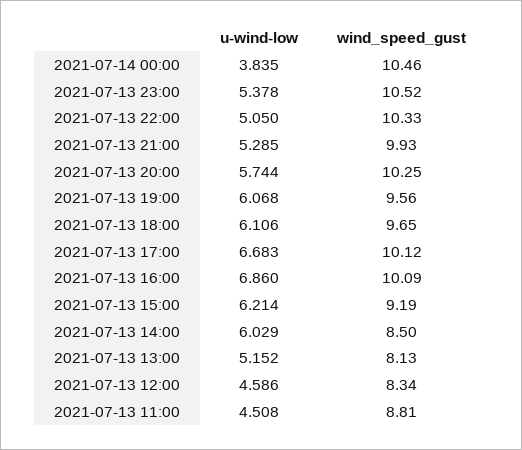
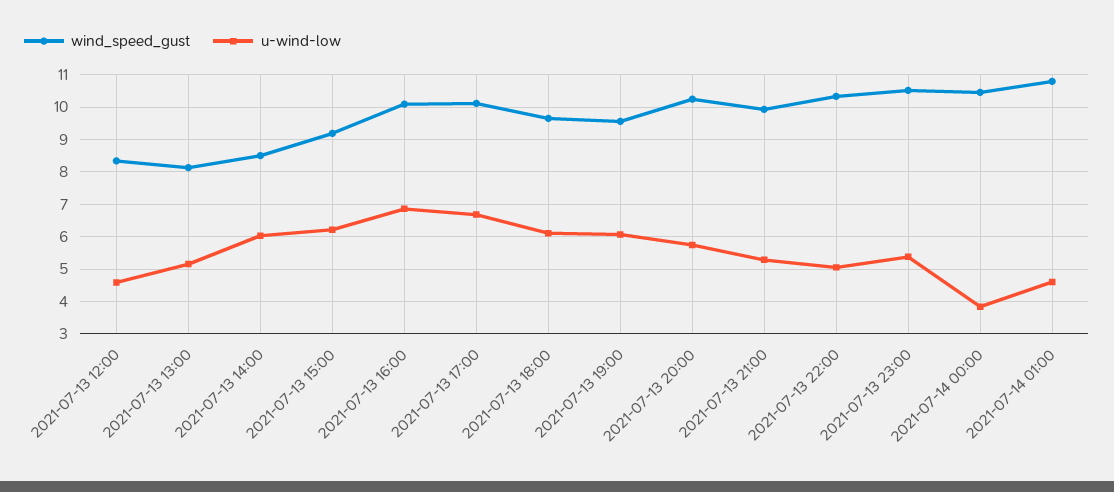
u-wind-low, 2021-07-13 11:00: 4.508 -> none
wind_speed_gust, 2021-07-13 11:00: 8.81 -> none
wind_speed_gust, 2021-07-14 01:00: none -> 10.8
u-wind-low, 2021-07-14 01:00: none -> 4.6

